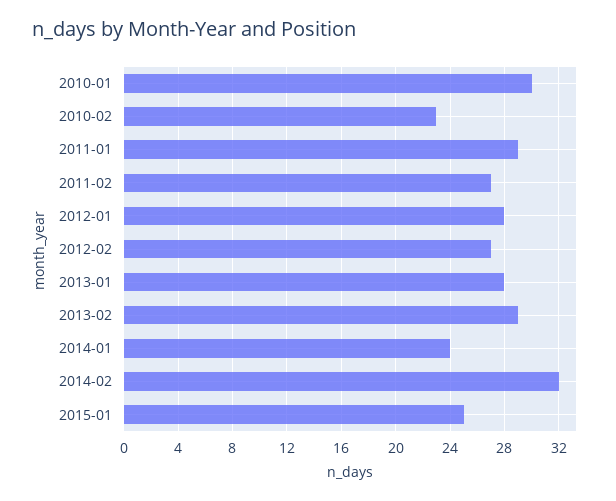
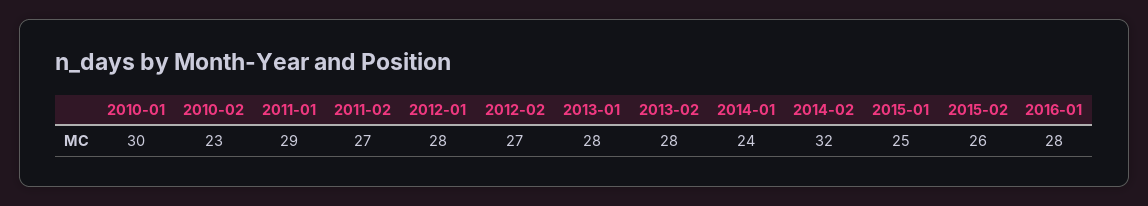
2013-02: 29 -> 28
2015-02: none -> 26
2016-01: none -> 28

